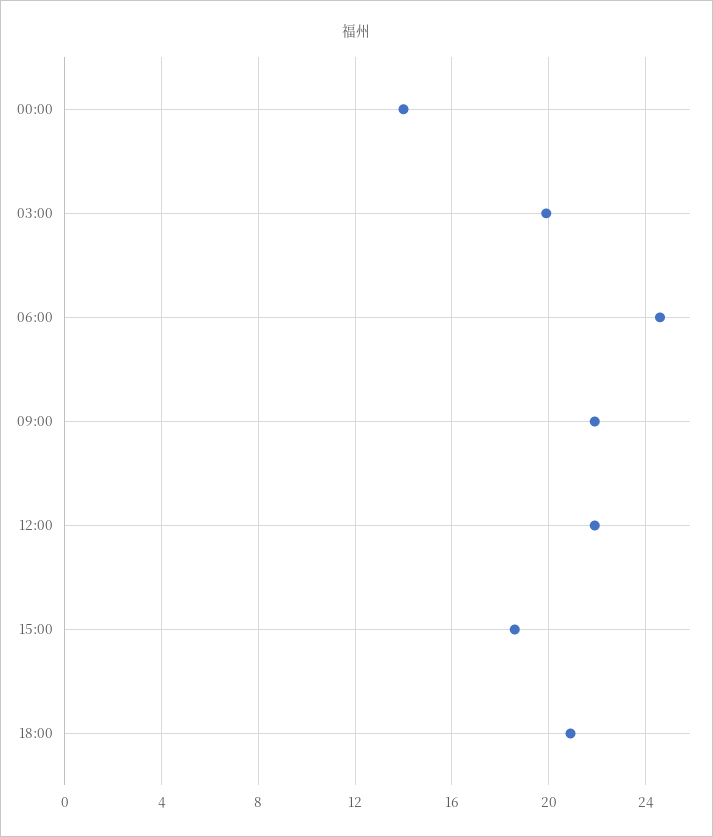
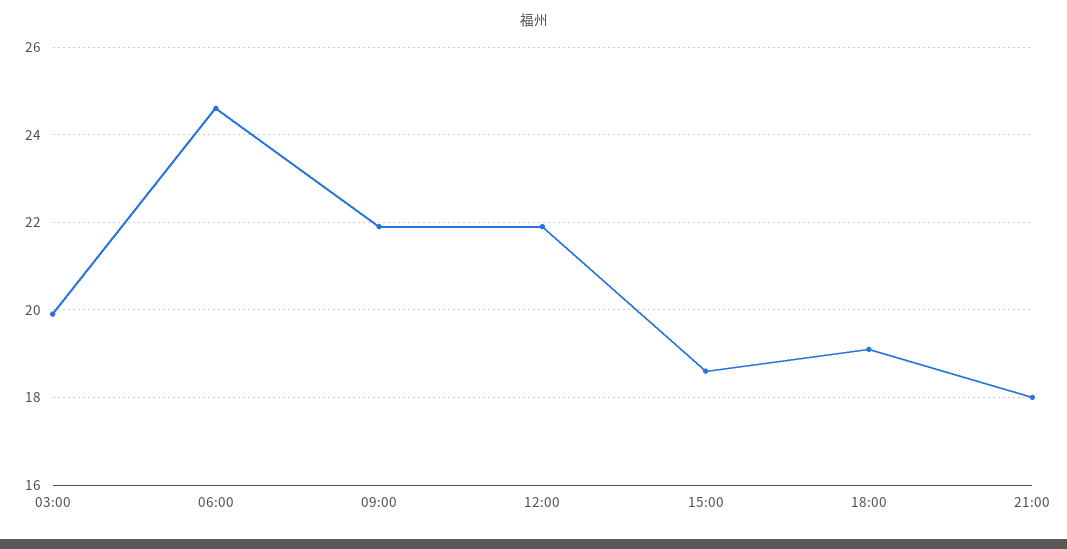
00:00: 14 -> none
18:00: 21 -> 19
21:00: none -> 18

